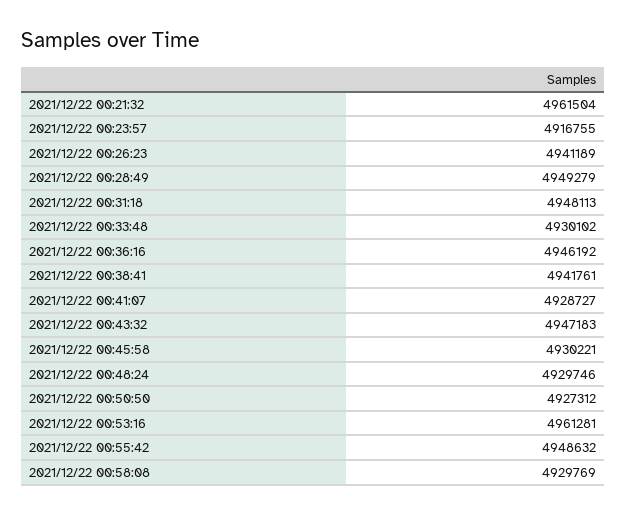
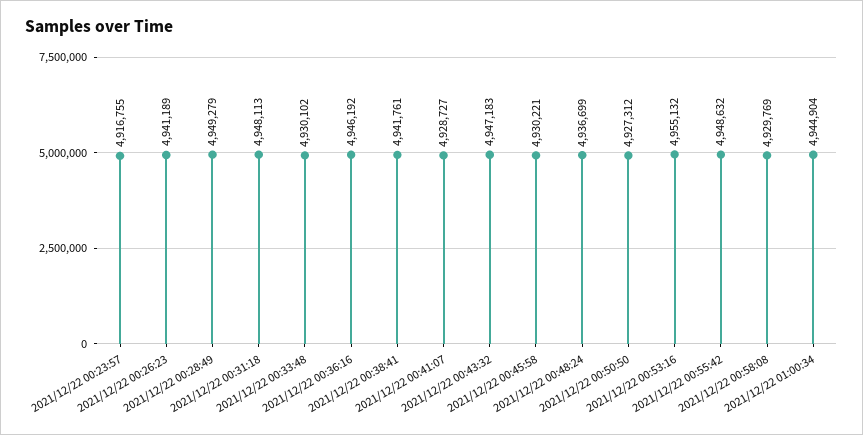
2021/12/22 00:21:32: 4961504 -> none
2021/12/22 00:48:24: 4929746 -> 4936699
2021/12/22 00:53:16: 4961281 -> 4955132
2021/12/22 01:00:34: none -> 4944904

